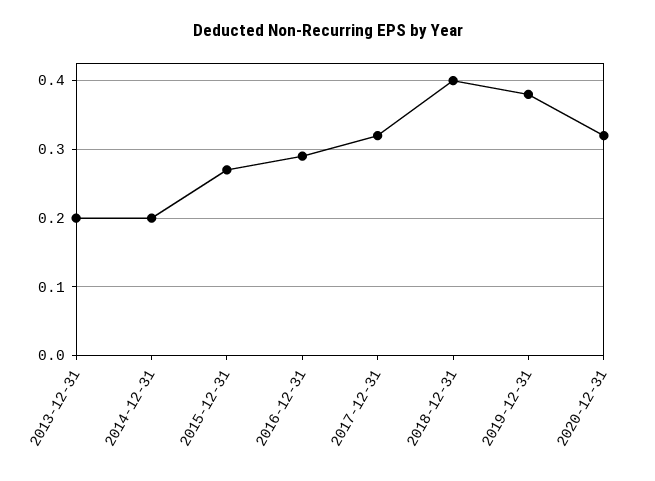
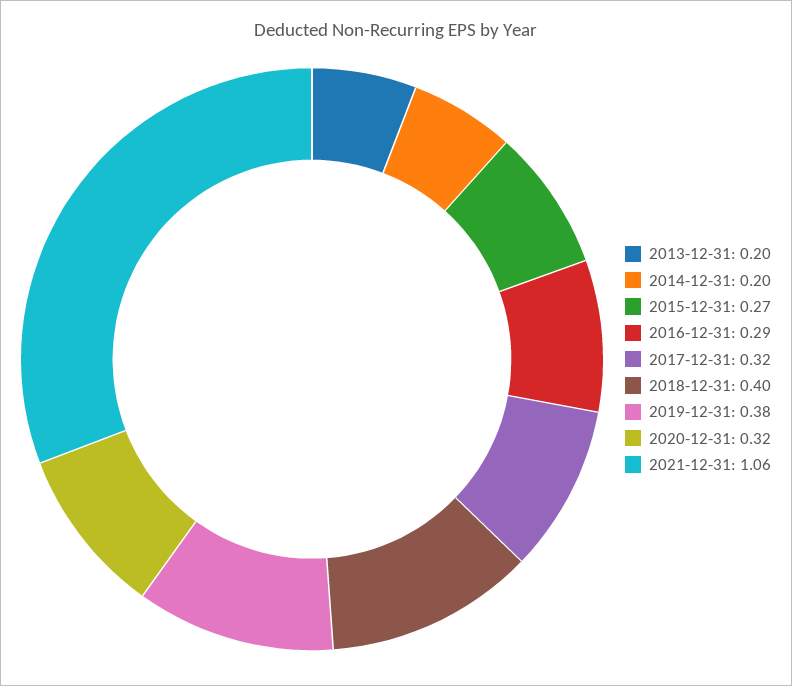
2021-12-31: none -> 1.06

